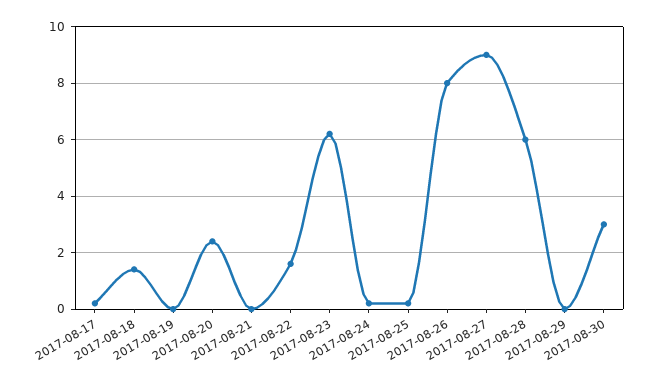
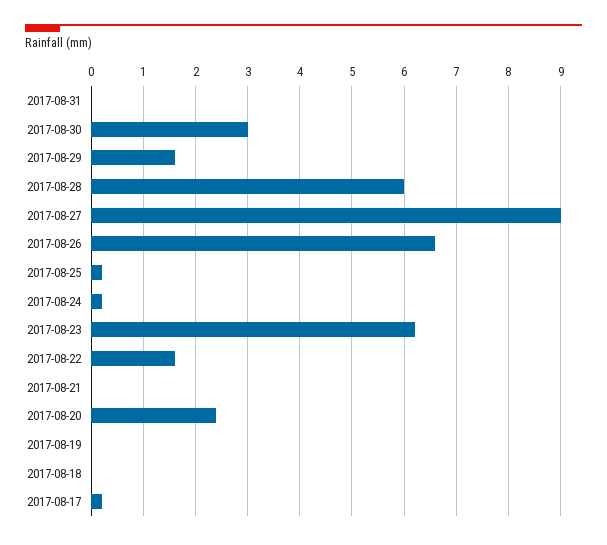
2017-08-18: 1.5 -> 0
2017-08-26: 8 -> 6.5
2017-08-29: 0 -> 1.5
2017-08-31: none -> 0

